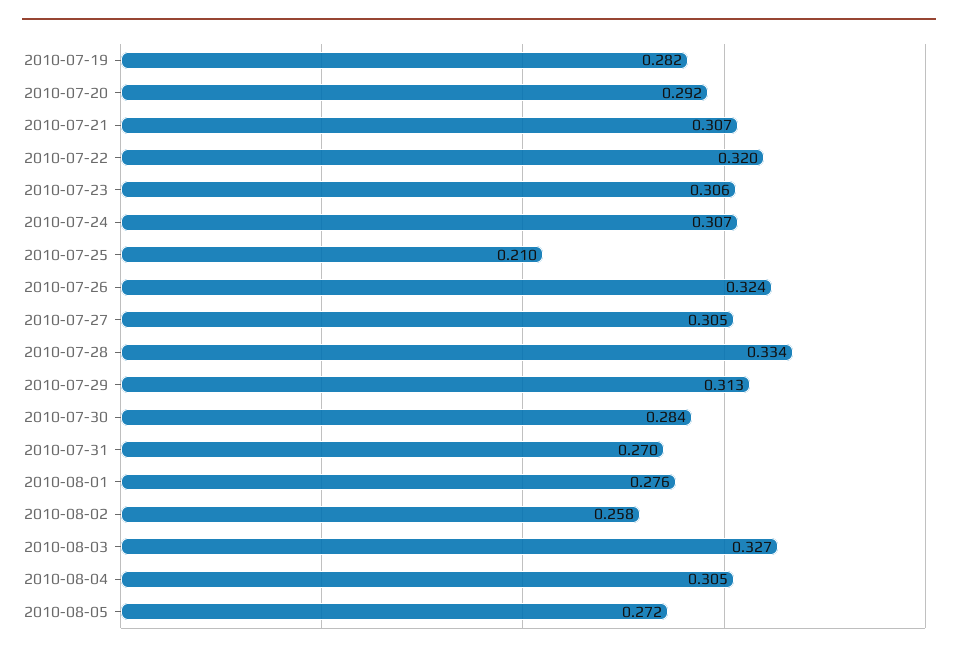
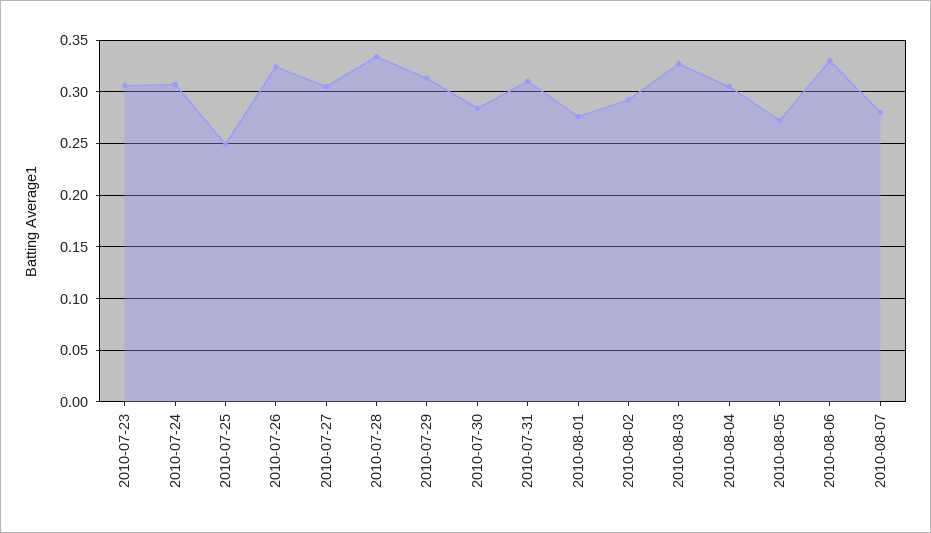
2010-07-19: 0.282 -> none
2010-07-20: 0.292 -> none
2010-07-21: 0.307 -> none
2010-07-22: 0.32 -> none
2010-07-25: 0.21 -> 0.25
2010-07-31: 0.27 -> 0.31
2010-08-02: 0.258 -> 0.29
2010-08-06: none -> 0.33
2010-08-07: none -> 0.28

